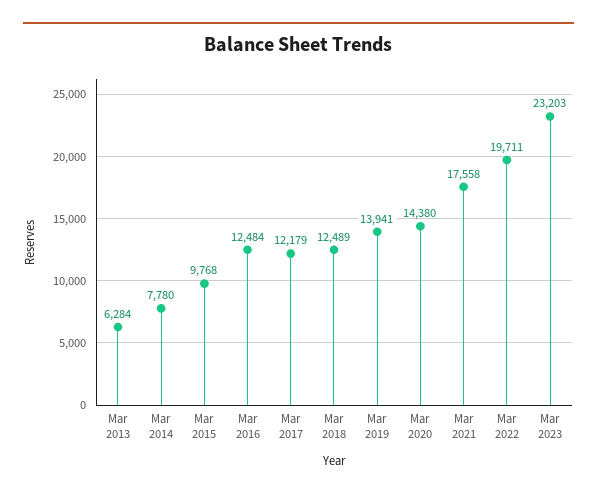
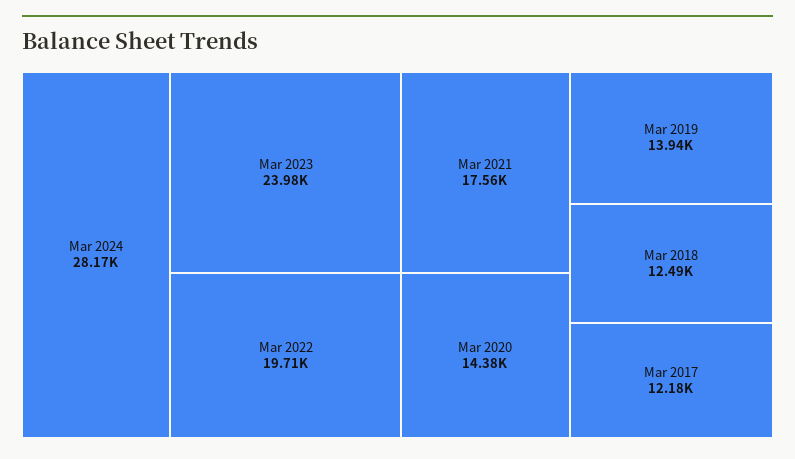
Mar 2013: 6284 -> none
Mar 2014: 7780 -> none
Mar 2015: 9768 -> none
Mar 2016: 12484 -> none
Mar 2023: 23203 -> 23980
Mar 2024: none -> 28170

